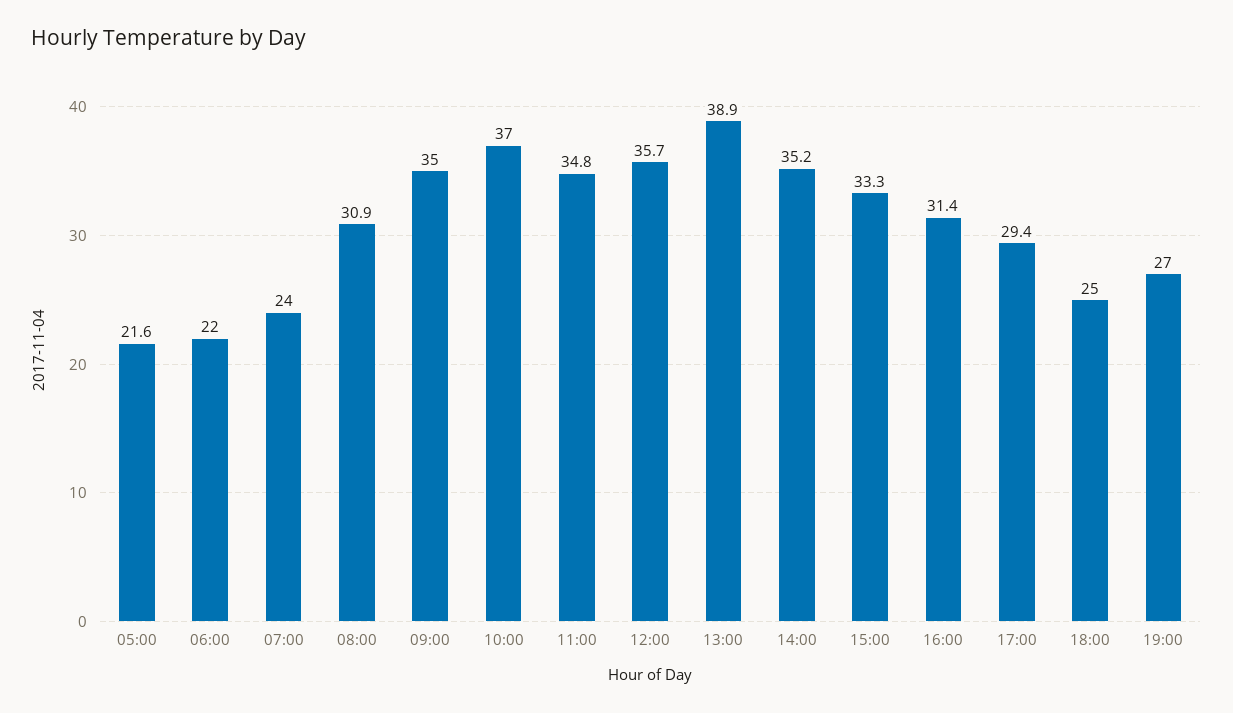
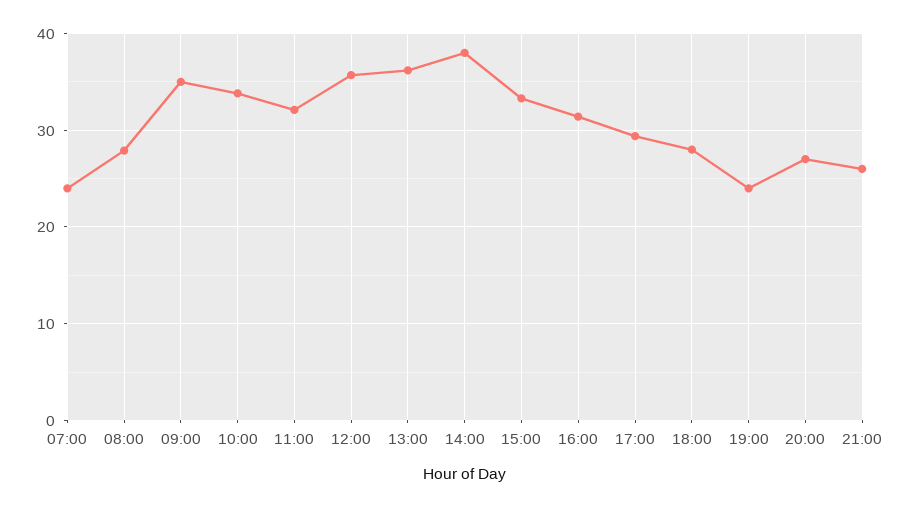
05:00: 21.6 -> none
06:00: 22 -> none
08:00: 30.9 -> 28
10:00: 37 -> 34
11:00: 34.8 -> 32
13:00: 38.9 -> 36
14:00: 35.2 -> 38
18:00: 25 -> 28
19:00: 27 -> 24
20:00: none -> 27
21:00: none -> 26

